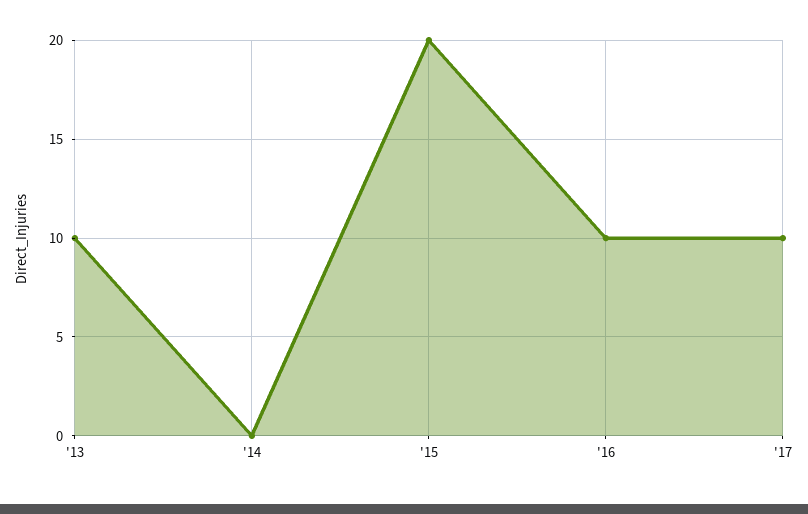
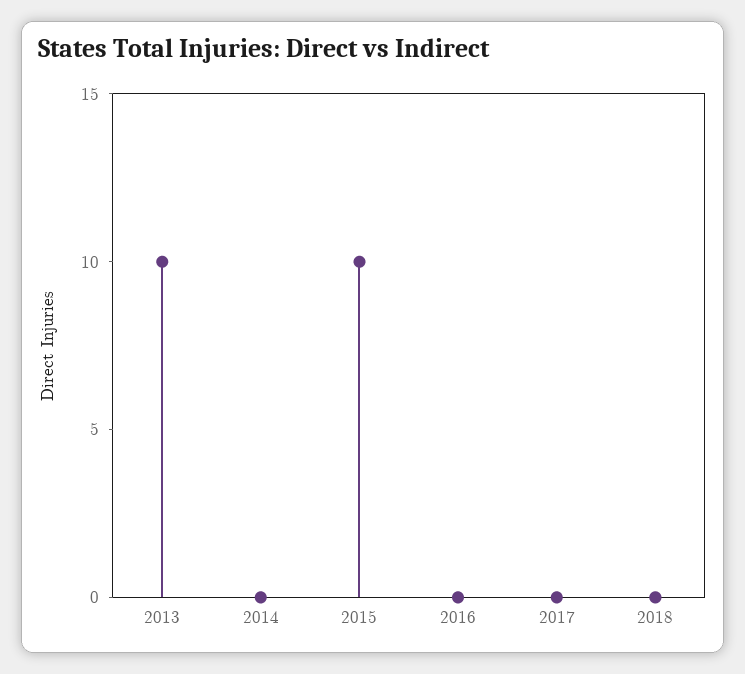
'15: 20 -> 10
'16: 10 -> 0
'17: 10 -> 0
2018: none -> 0

